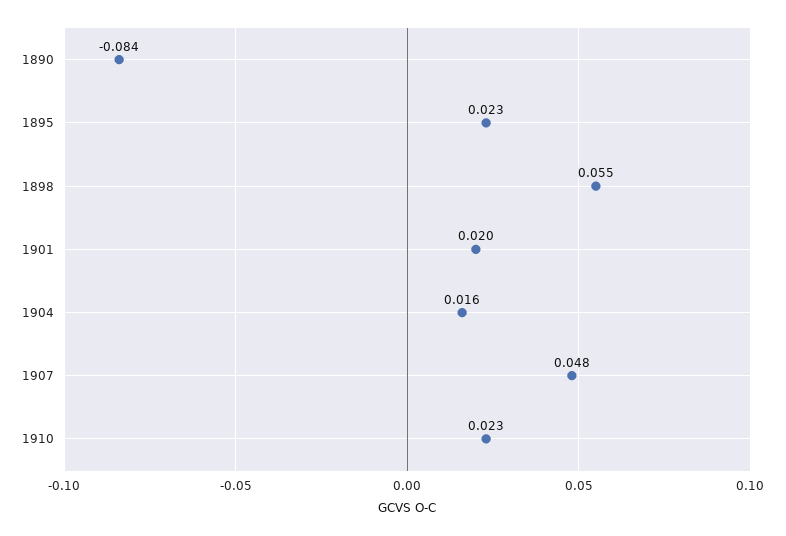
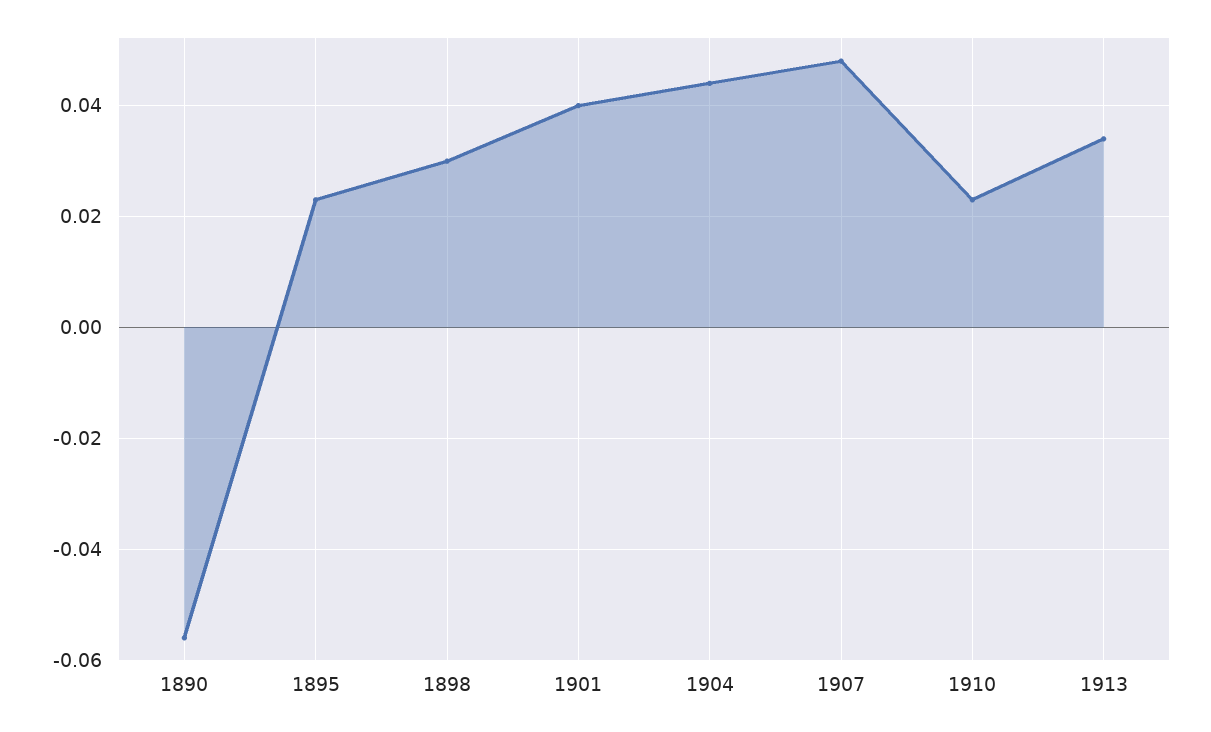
1890: -0.084 -> -0.055
1898: 0.055 -> 0.03
1901: 0.02 -> 0.04
1904: 0.016 -> 0.045
1913: none -> 0.035

